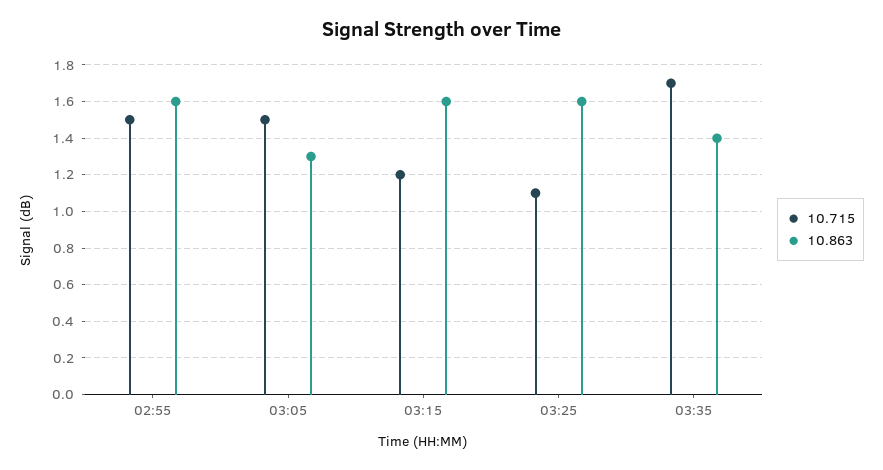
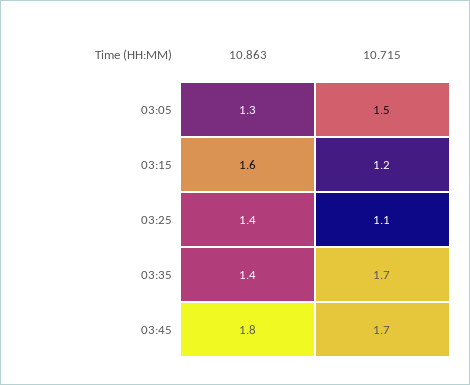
10.715, 02:55: 1.5 -> none
10.863, 02:55: 1.6 -> none
10.863, 03:25: 1.6 -> 1.4
10.863, 03:45: none -> 1.8
10.715, 03:45: none -> 1.7

